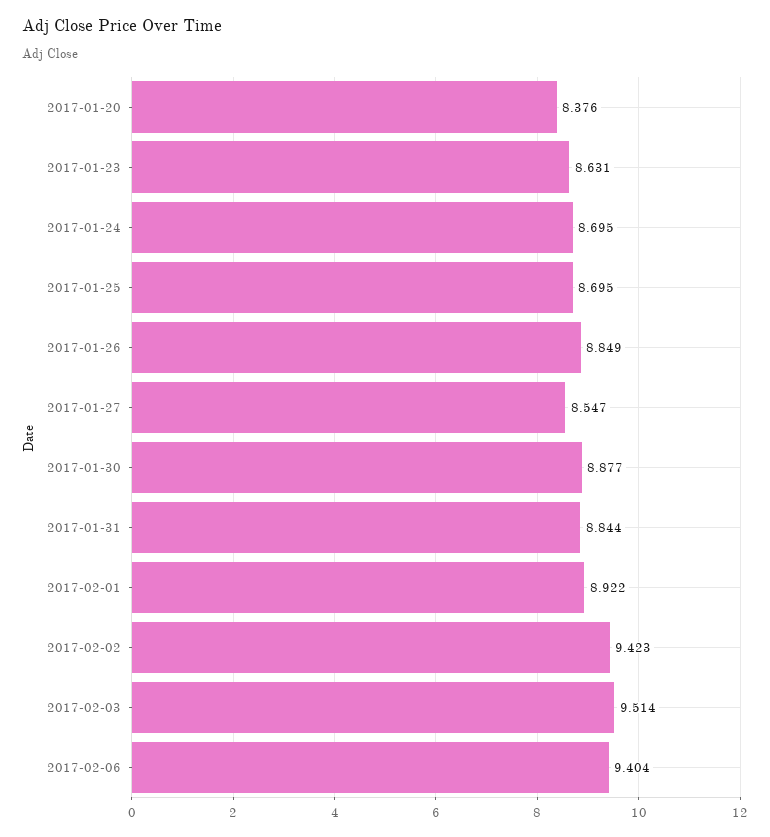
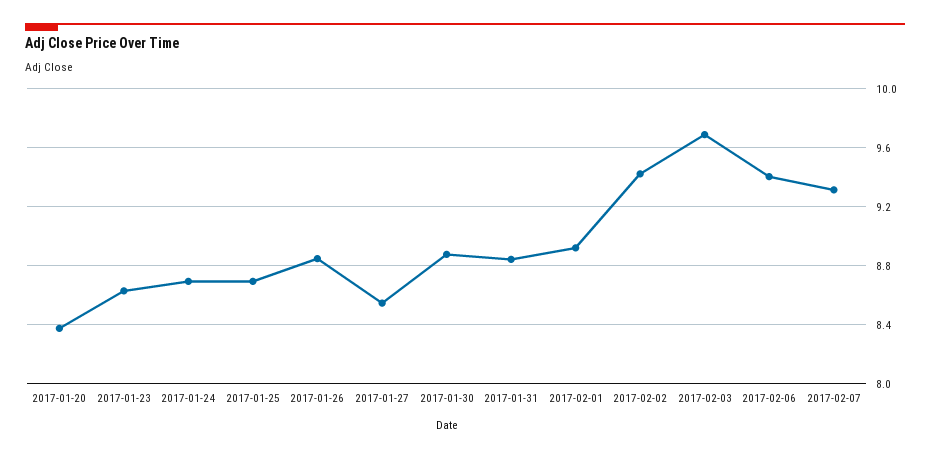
2017-02-03: 9.514 -> 9.7
2017-02-07: none -> 9.3

